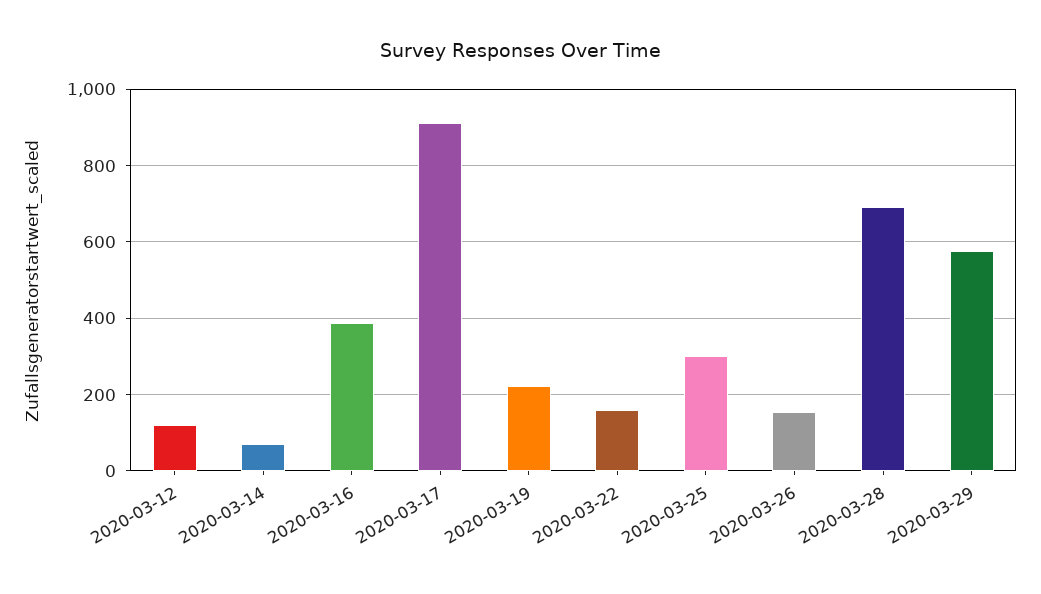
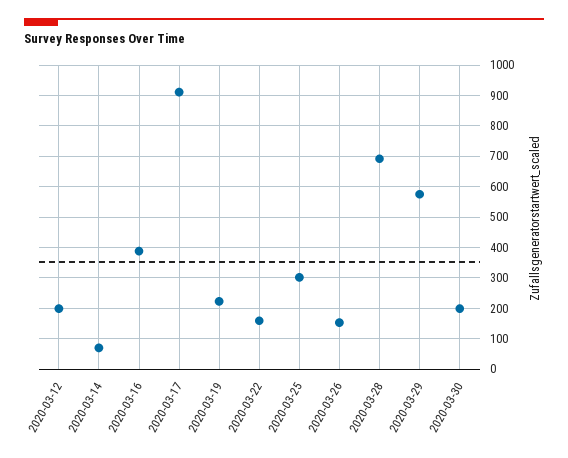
2020-03-12: 120 -> 200
2020-03-30: none -> 200

